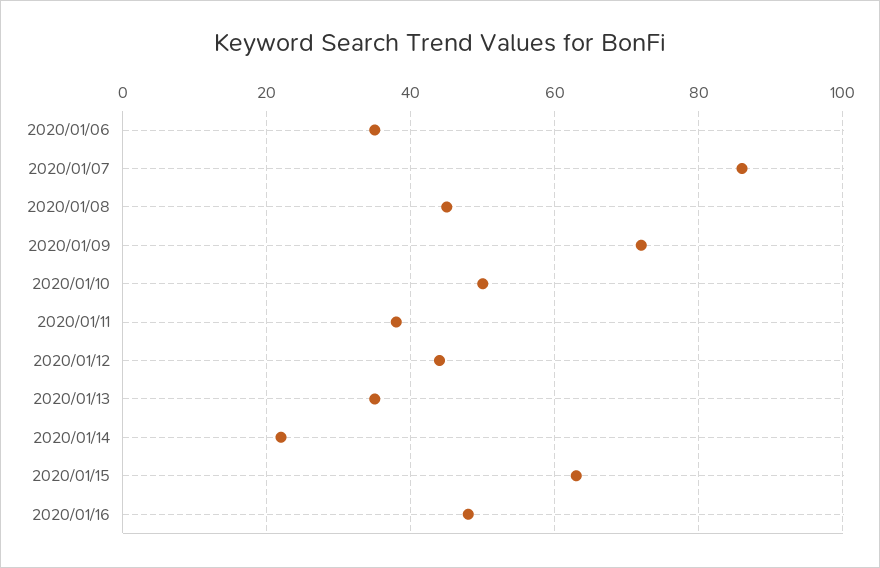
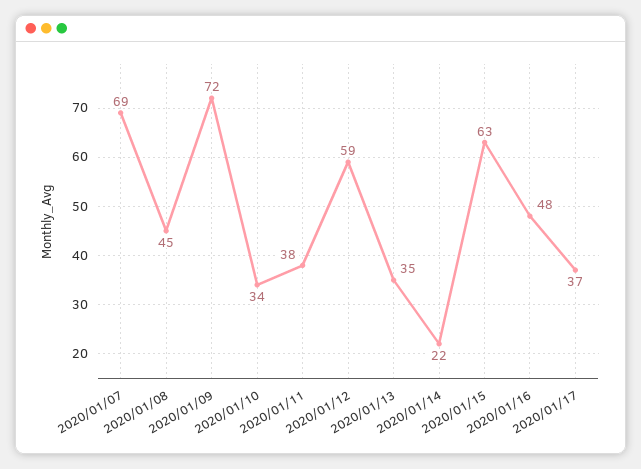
2020/01/06: 35 -> none
2020/01/07: 85 -> 69
2020/01/10: 50 -> 34
2020/01/12: 45 -> 59
2020/01/17: none -> 37

